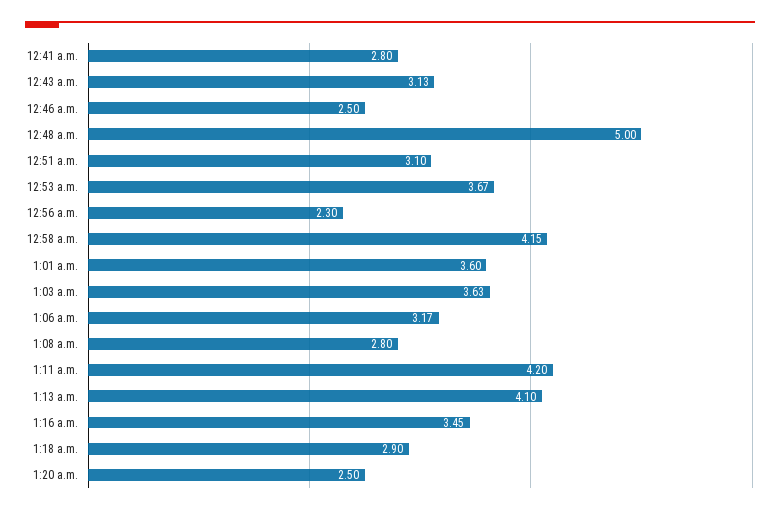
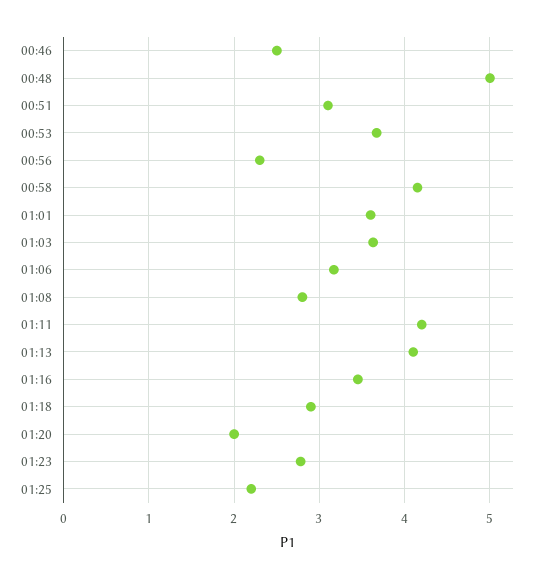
12:41 a.m.: 2.8 -> none
12:43 a.m.: 3.13 -> none
1:20 a.m.: 2.5 -> 2
01:23: none -> 2.8
01:25: none -> 2.2

